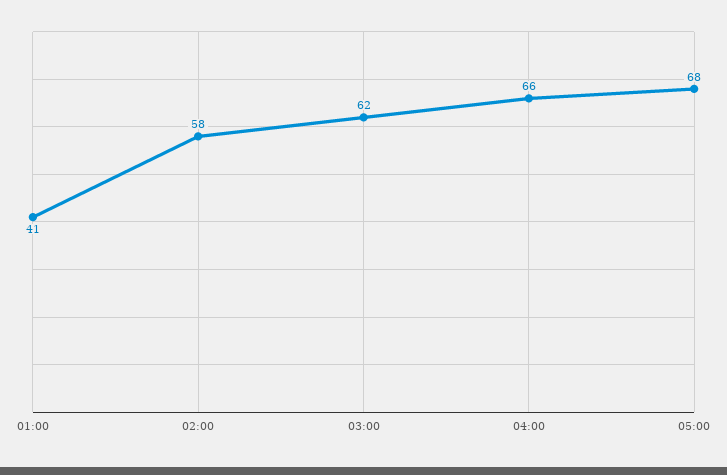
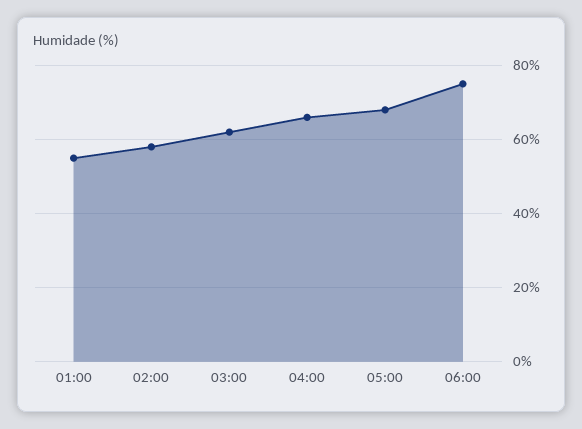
01:00: 41 -> 55
06:00: none -> 75

